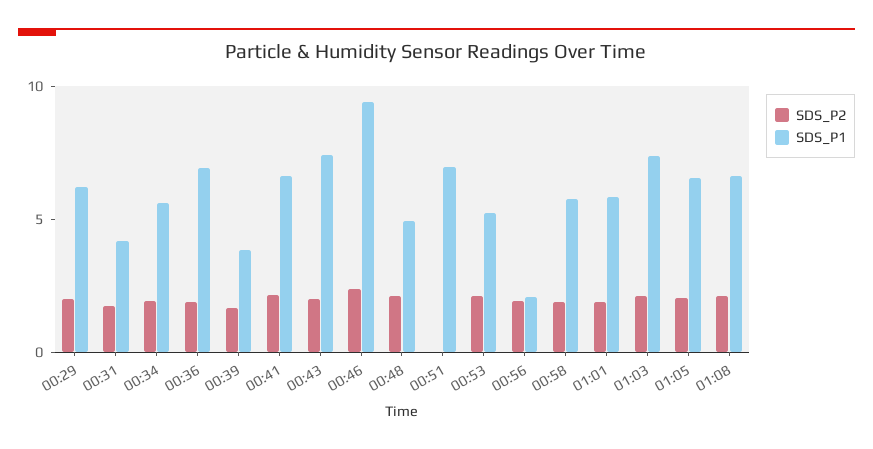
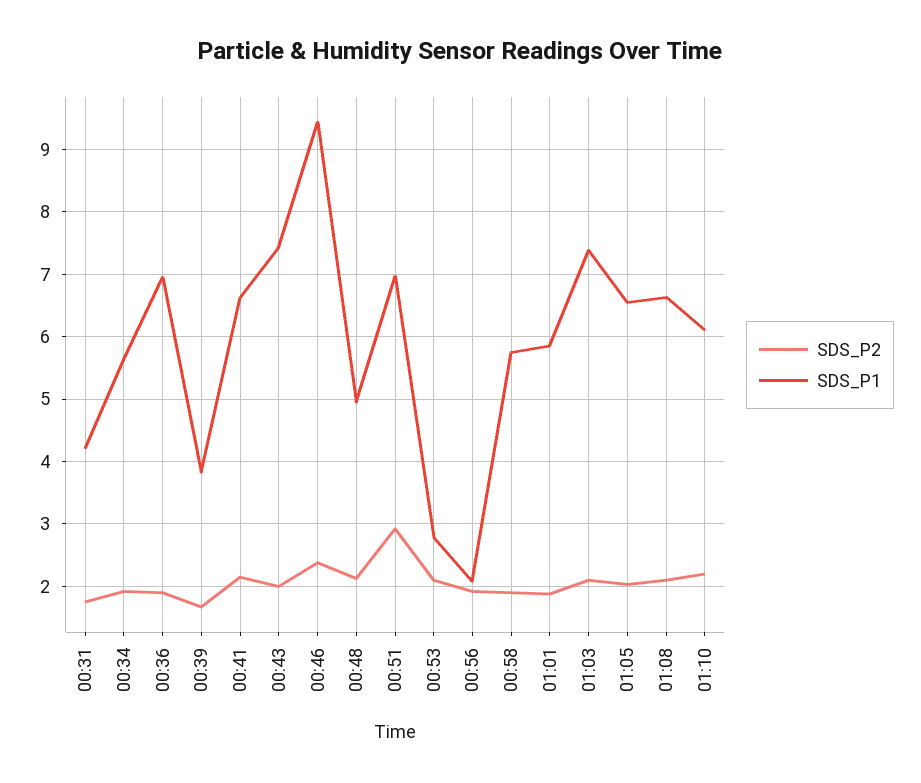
SDS_P2, 00:29: 2 -> none
SDS_P1, 00:29: 6 -> none
SDS_P2, 00:51: 0 -> 2.9
SDS_P1, 00:53: 5 -> 2.8
SDS_P2, 01:10: none -> 2.2
SDS_P1, 01:10: none -> 6.1

